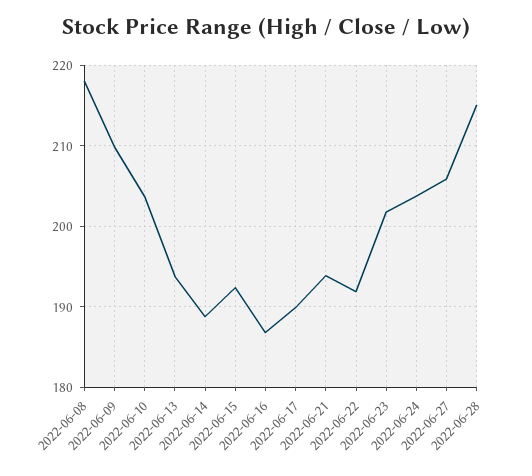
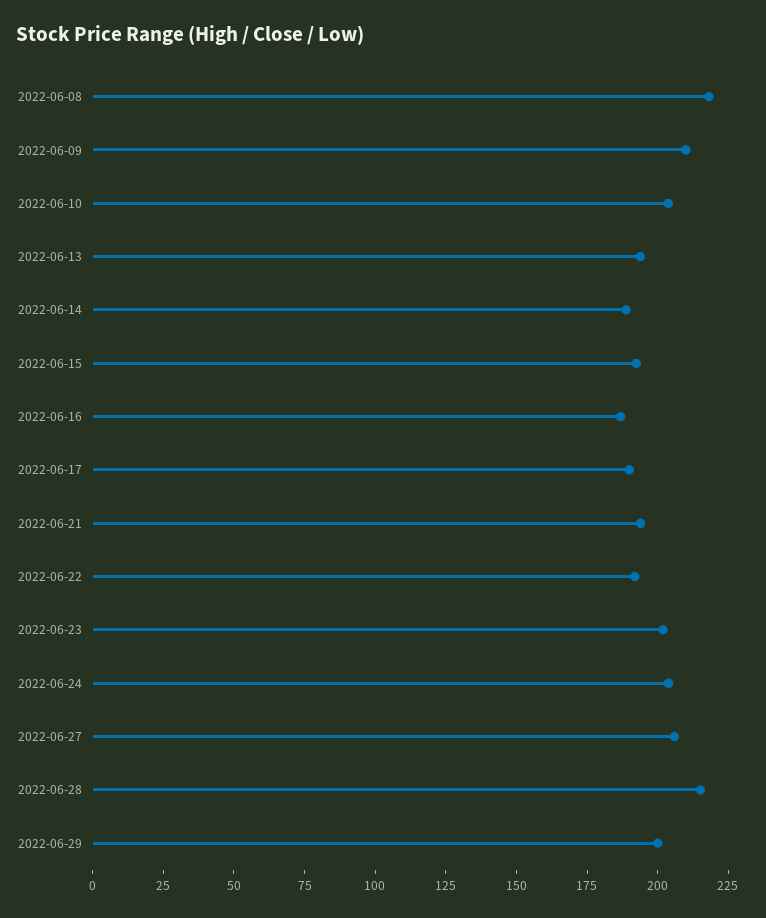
2022-06-29: none -> 200

